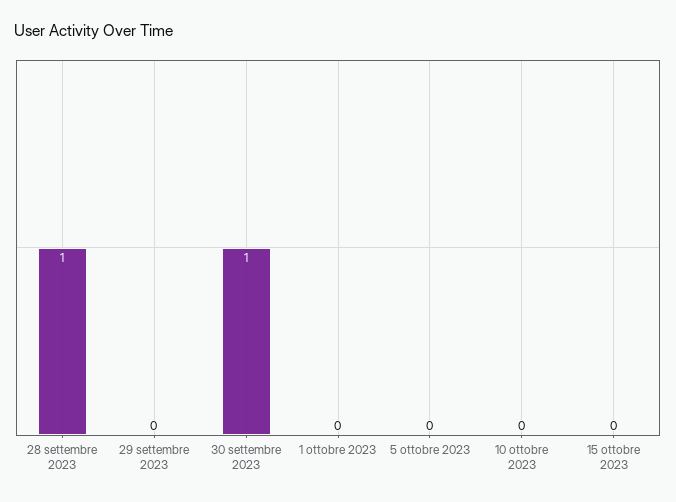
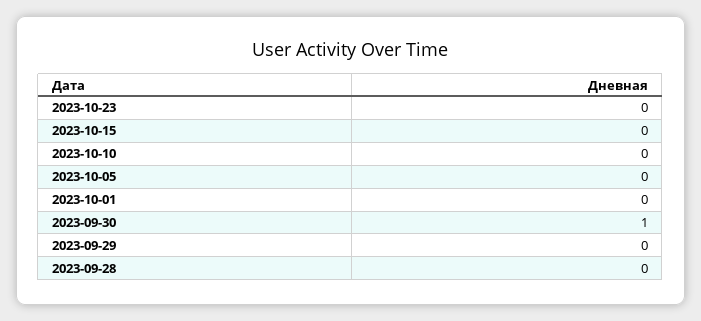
28 settembre 2023: 1 -> 0
2023-10-23: none -> 0

